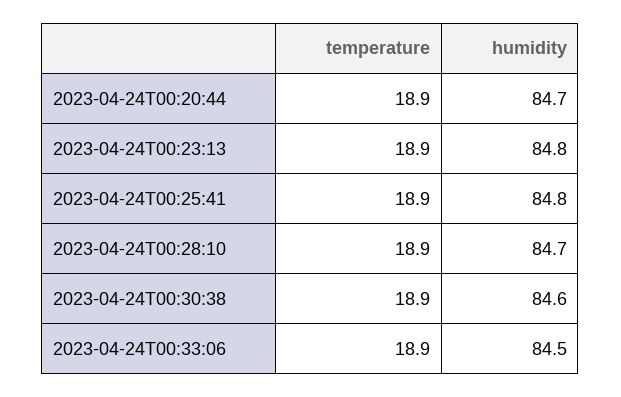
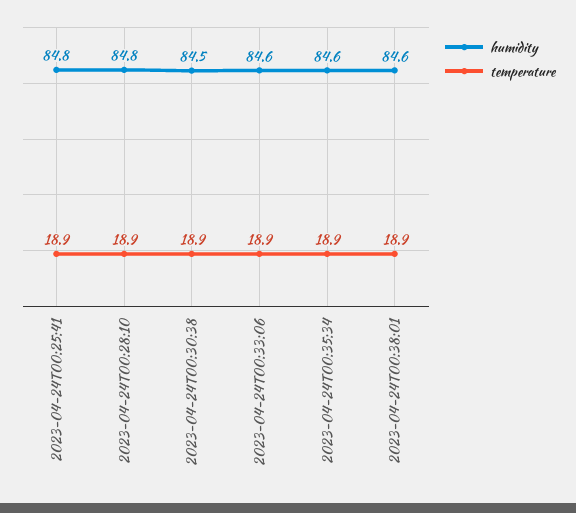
temperature, 2023-04-24T00:20:44: 18.9 -> none
humidity, 2023-04-24T00:20:44: 84.7 -> none
temperature, 2023-04-24T00:23:13: 18.9 -> none
humidity, 2023-04-24T00:23:13: 84.8 -> none
humidity, 2023-04-24T00:28:10: 84.7 -> 84.8
humidity, 2023-04-24T00:30:38: 84.6 -> 84.5
humidity, 2023-04-24T00:33:06: 84.5 -> 84.6
humidity, 2023-04-24T00:35:34: none -> 84.6
temperature, 2023-04-24T00:35:34: none -> 18.9
humidity, 2023-04-24T00:38:01: none -> 84.6
temperature, 2023-04-24T00:38:01: none -> 18.9

